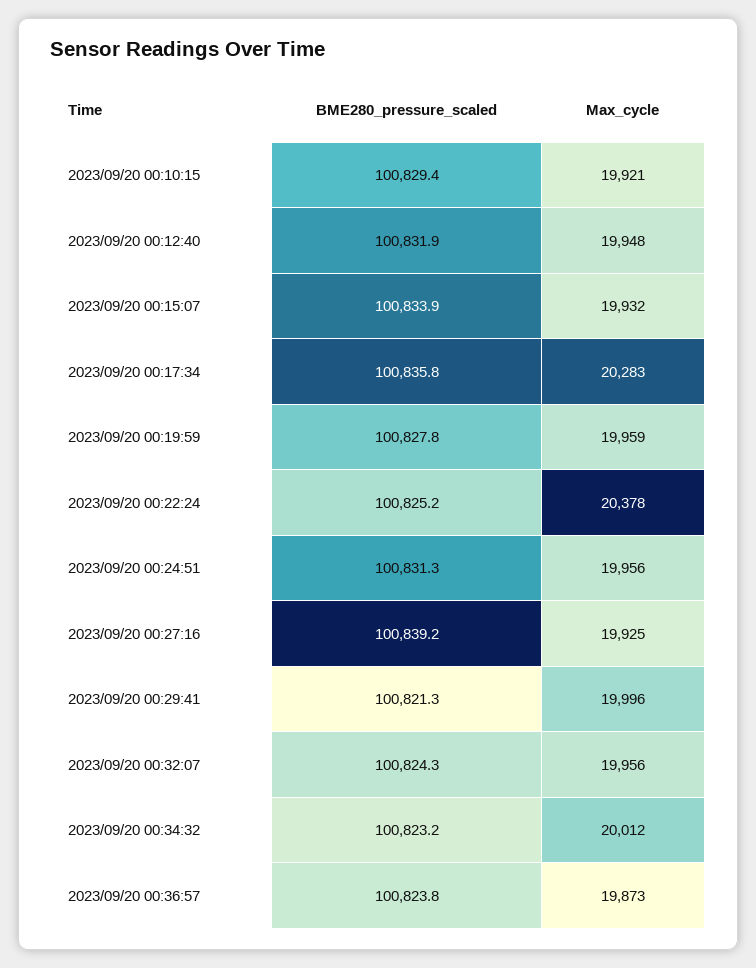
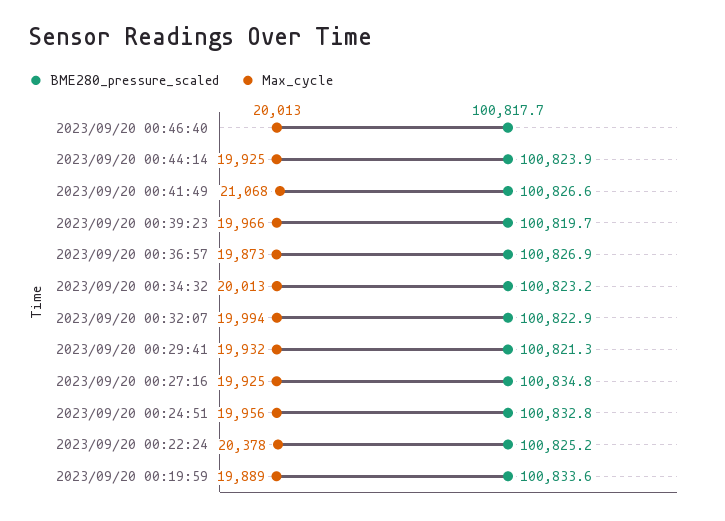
BME280_pressure_scaled, 2023/09/20 00:10:15: 100829.4 -> none
Max_cycle, 2023/09/20 00:10:15: 19921 -> none
BME280_pressure_scaled, 2023/09/20 00:12:40: 100831.9 -> none
Max_cycle, 2023/09/20 00:12:40: 19948 -> none
BME280_pressure_scaled, 2023/09/20 00:15:07: 100833.9 -> none
Max_cycle, 2023/09/20 00:15:07: 19932 -> none
BME280_pressure_scaled, 2023/09/20 00:17:34: 100835.8 -> none
Max_cycle, 2023/09/20 00:17:34: 20283 -> none
BME280_pressure_scaled, 2023/09/20 00:19:59: 100827.8 -> 100833.6
Max_cycle, 2023/09/20 00:19:59: 19959 -> 19889
BME280_pressure_scaled, 2023/09/20 00:24:51: 100831.3 -> 100832.8
BME280_pressure_scaled, 2023/09/20 00:27:16: 100839.2 -> 100834.8
Max_cycle, 2023/09/20 00:29:41: 19996 -> 19932
BME280_pressure_scaled, 2023/09/20 00:32:07: 100824.3 -> 100822.9
Max_cycle, 2023/09/20 00:32:07: 19956 -> 19994
Max_cycle, 2023/09/20 00:34:32: 20012 -> 20013
BME280_pressure_scaled, 2023/09/20 00:36:57: 100823.8 -> 100826.9
BME280_pressure_scaled, 2023/09/20 00:46:40: none -> 100817.7
Max_cycle, 2023/09/20 00:46:40: none -> 20013
BME280_pressure_scaled, 2023/09/20 00:44:14: none -> 100823.9
Max_cycle, 2023/09/20 00:44:14: none -> 19925
BME280_pressure_scaled, 2023/09/20 00:41:49: none -> 100826.6
Max_cycle, 2023/09/20 00:41:49: none -> 21068
BME280_pressure_scaled, 2023/09/20 00:39:23: none -> 100819.7
Max_cycle, 2023/09/20 00:39:23: none -> 19966

